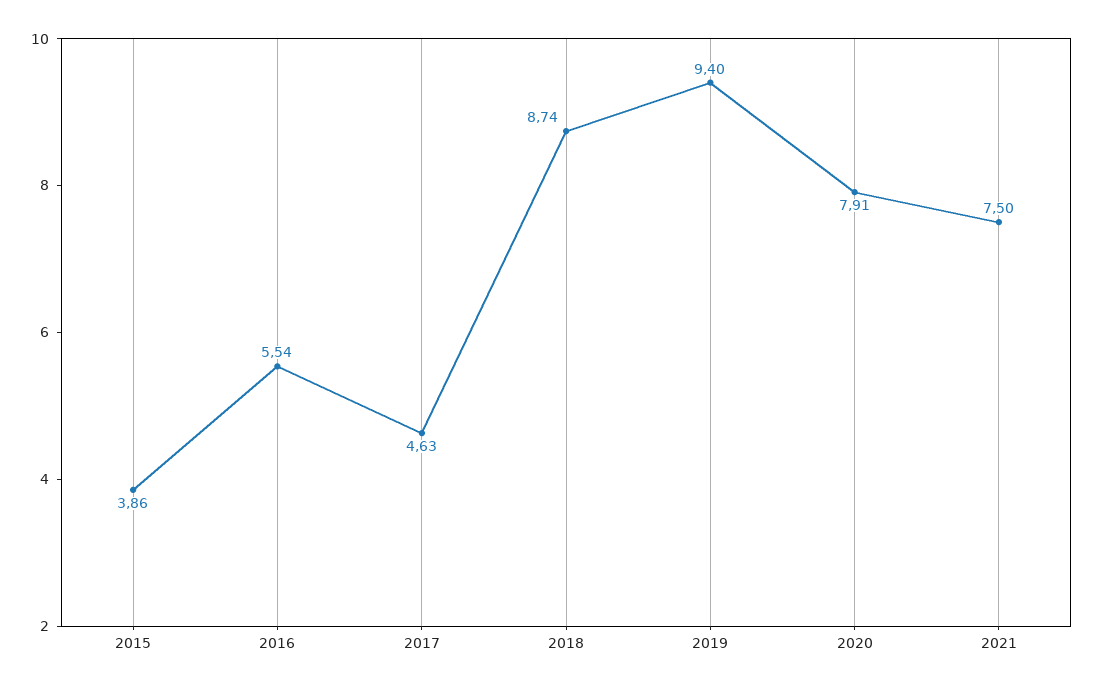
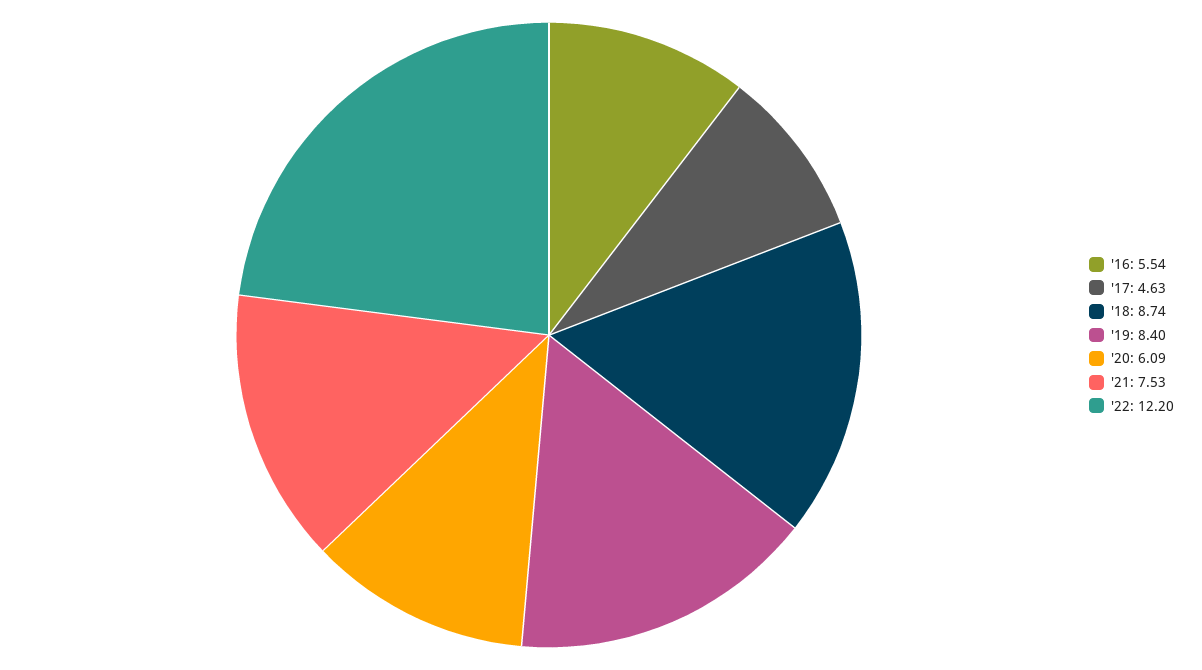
2015: 3.86 -> none
2019: 9.4 -> 8.4
2020: 7.91 -> 6.09
2021: 7.5 -> 7.53
'22: none -> 12.2

